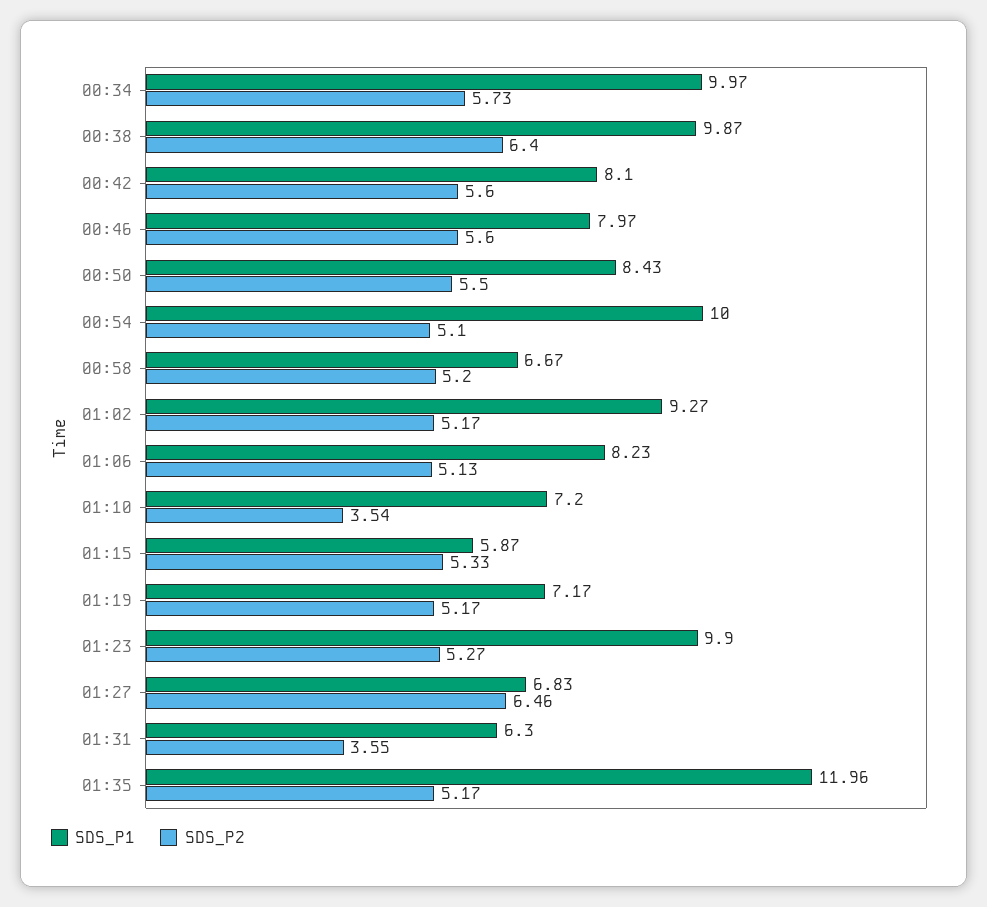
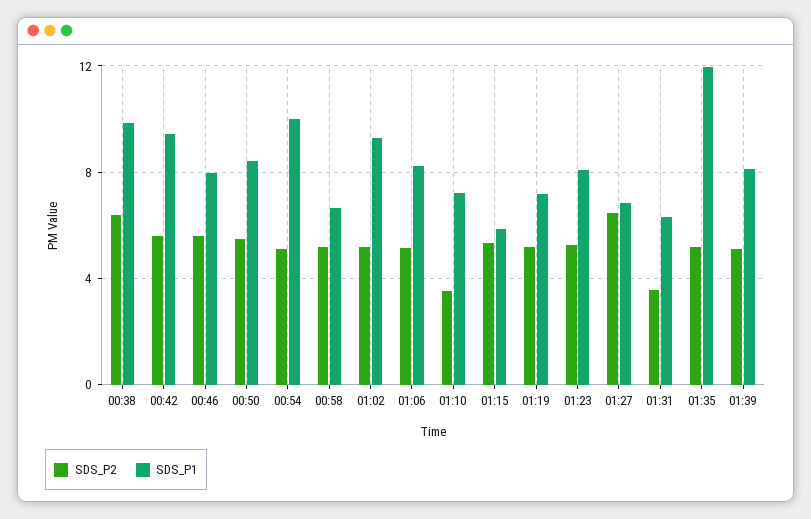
SDS_P1, 00:34: 9.97 -> none
SDS_P2, 00:34: 5.73 -> none
SDS_P1, 00:42: 8.1 -> 9.5
SDS_P1, 01:23: 9.9 -> 8
SDS_P2, 01:39: none -> 5
SDS_P1, 01:39: none -> 8

